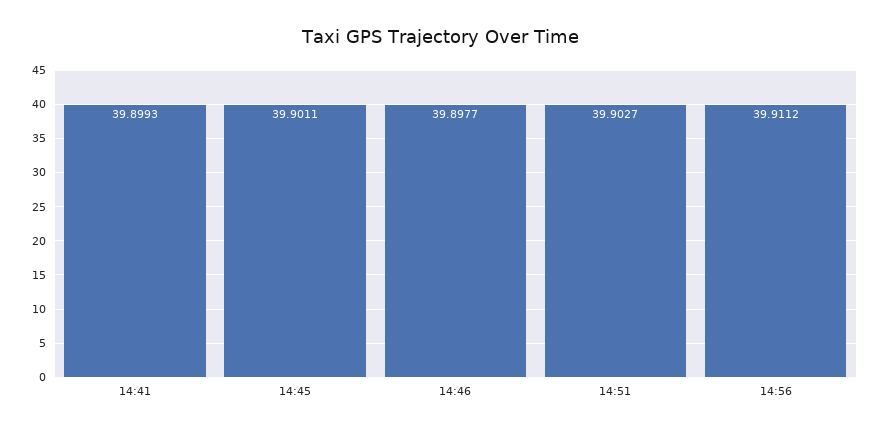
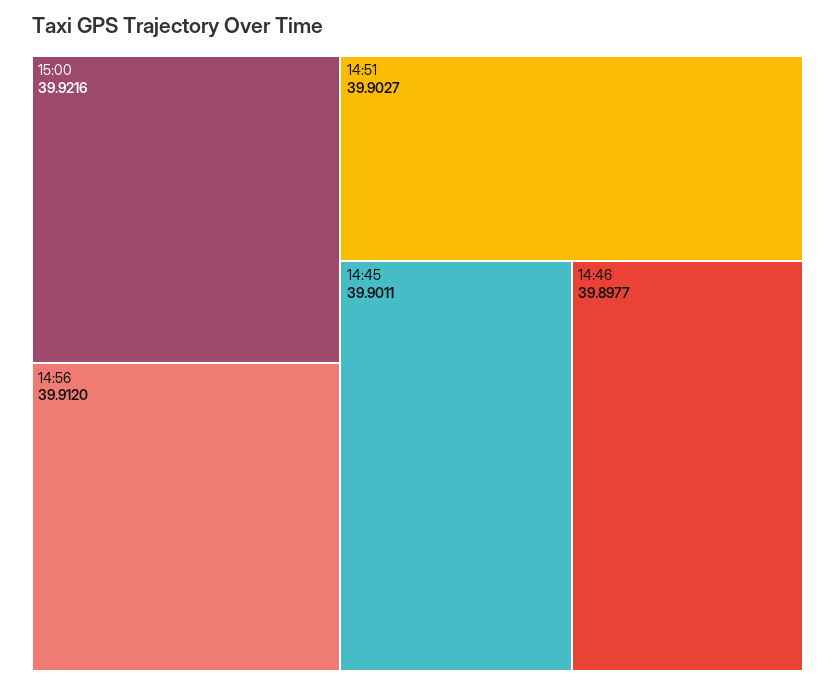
14:41: 39.8993 -> none
14:56: 39.9112 -> 39.912
15:00: none -> 39.9216

